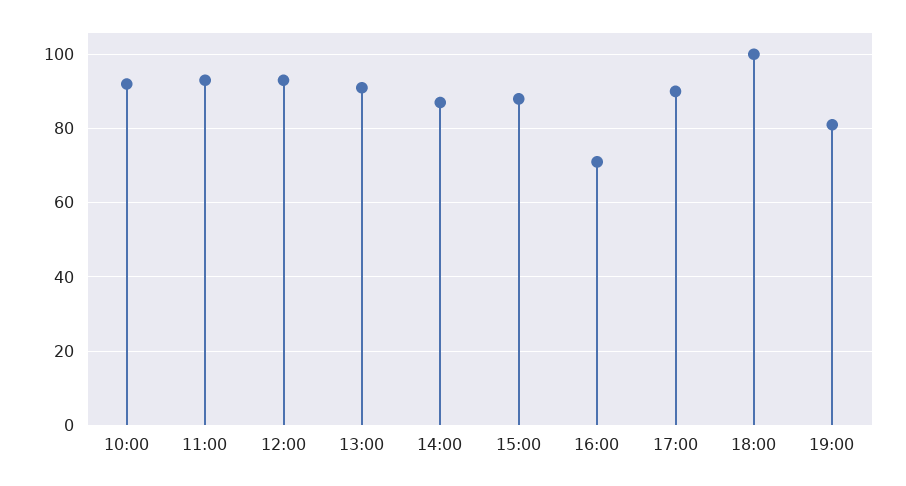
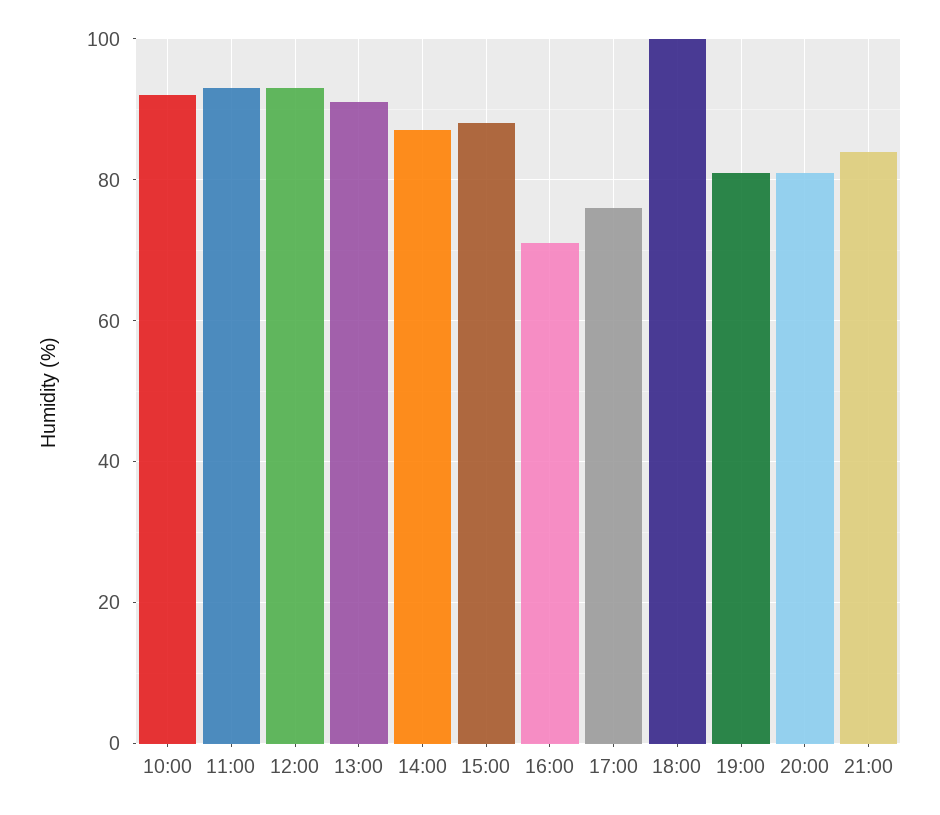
17:00: 90 -> 75
20:00: none -> 80
21:00: none -> 85

